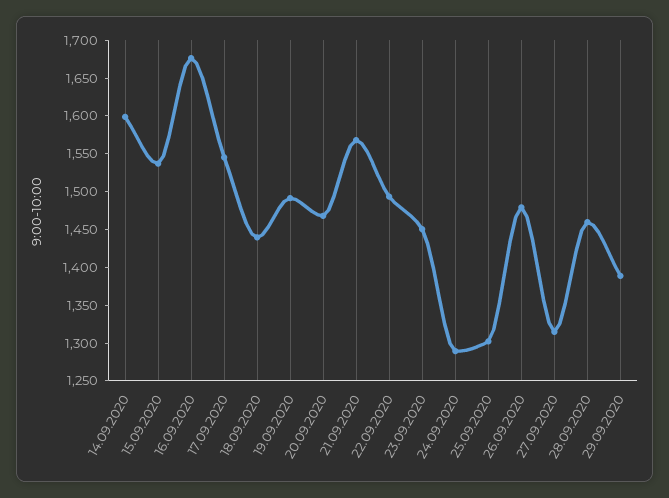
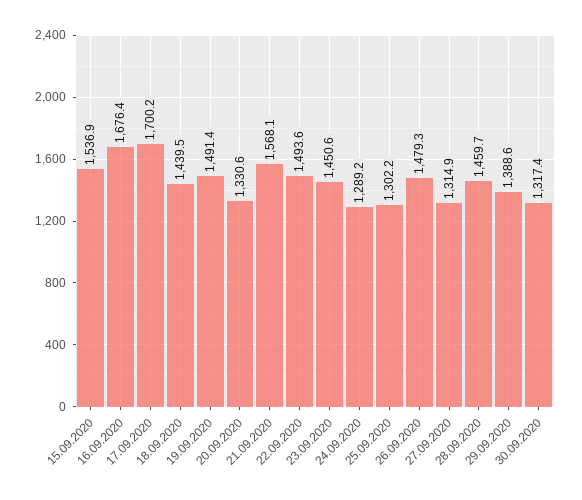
14.09.2020: 1600 -> none
17.09.2020: 1550 -> 1700.2
20.09.2020: 1475 -> 1330.6
30.09.2020: none -> 1317.4

